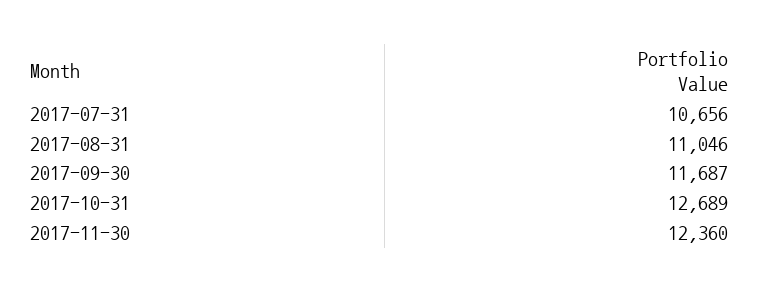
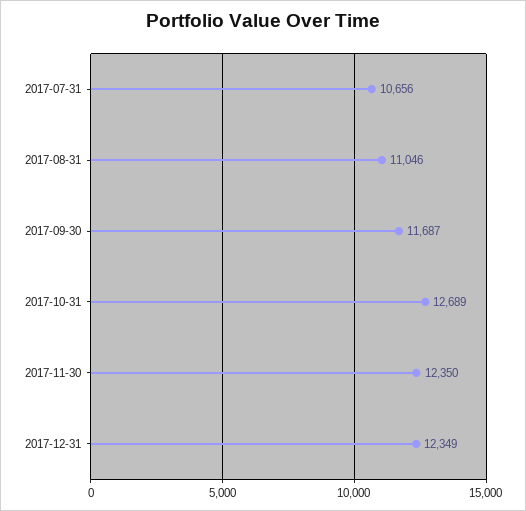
2017-11-30: 12360 -> 12350
2017-12-31: none -> 12349

